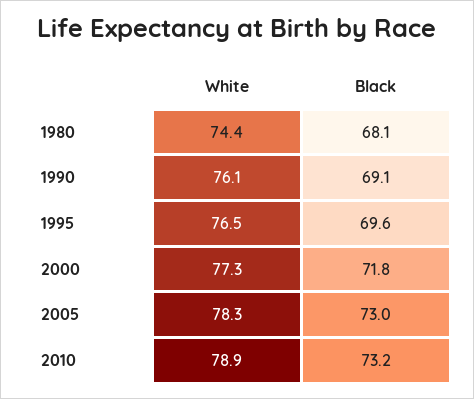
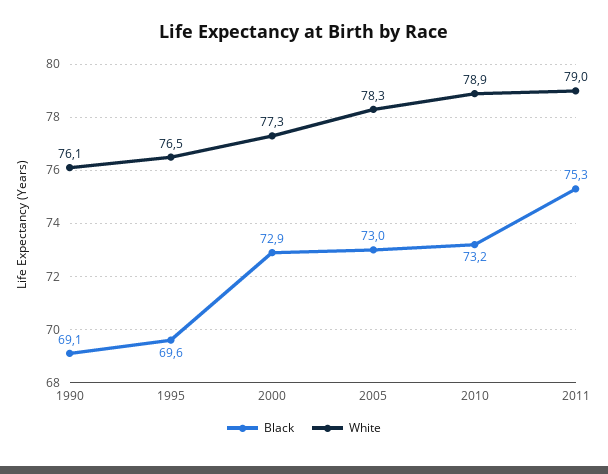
White, 1980: 74.4 -> none
Black, 1980: 68.1 -> none
Black, 2000: 71.8 -> 72.9
Black, 2011: none -> 75.3
White, 2011: none -> 79

